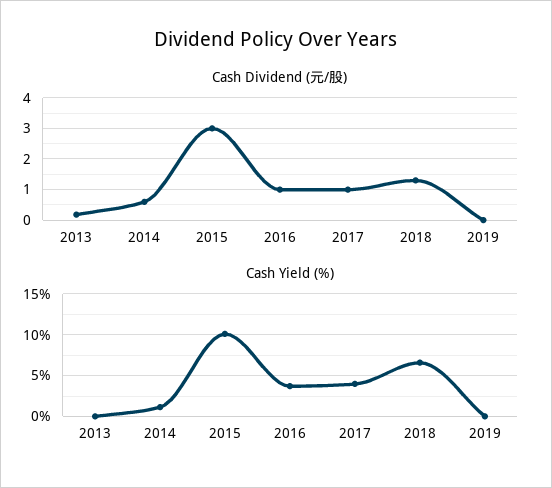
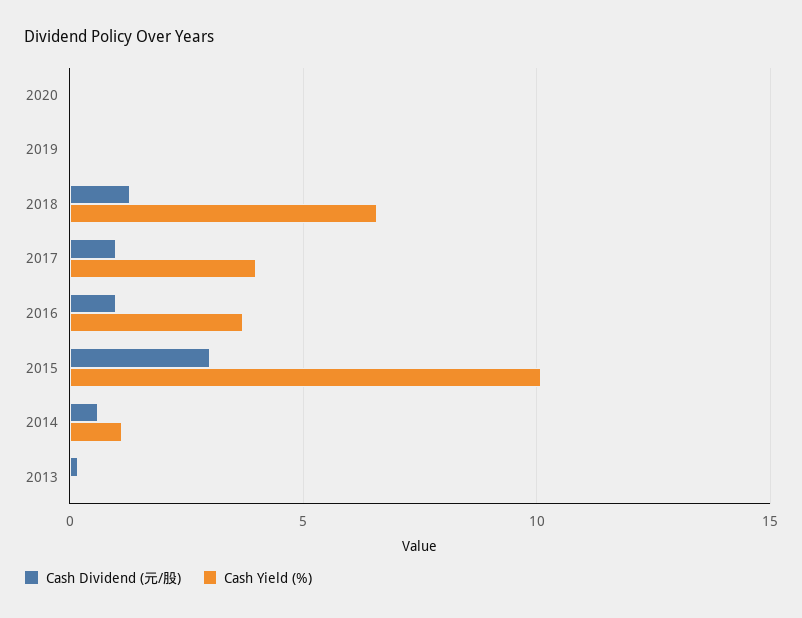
Cash Dividend (元/股), 2020: none -> 0
Cash Yield (%), 2020: none -> 0

